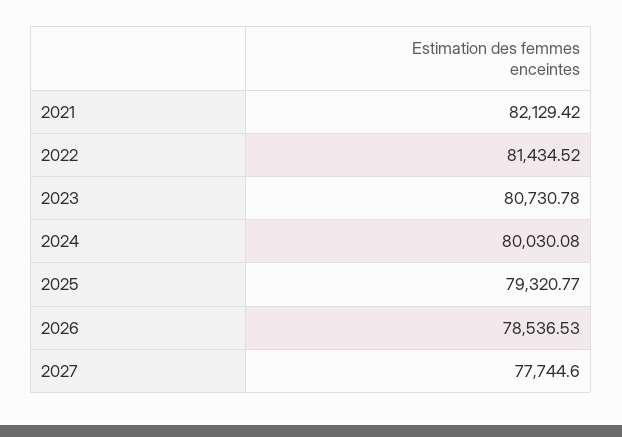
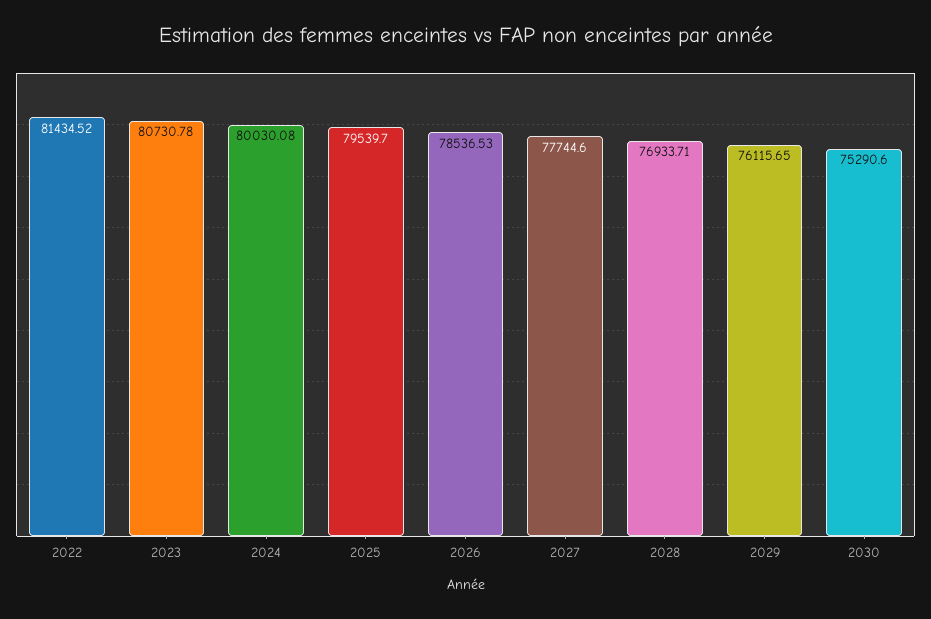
2021: 82129.42 -> none
2025: 79320.77 -> 79539.7
2028: none -> 76933.71
2029: none -> 76115.65
2030: none -> 75290.6

